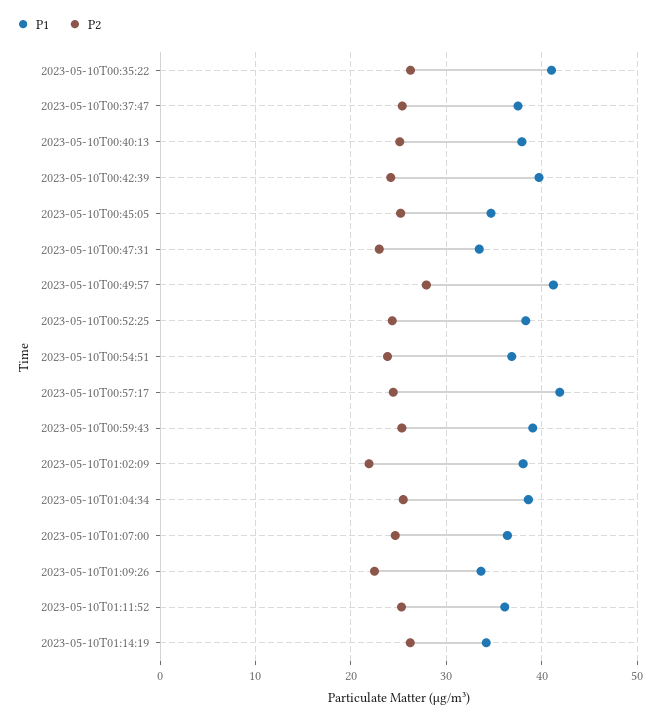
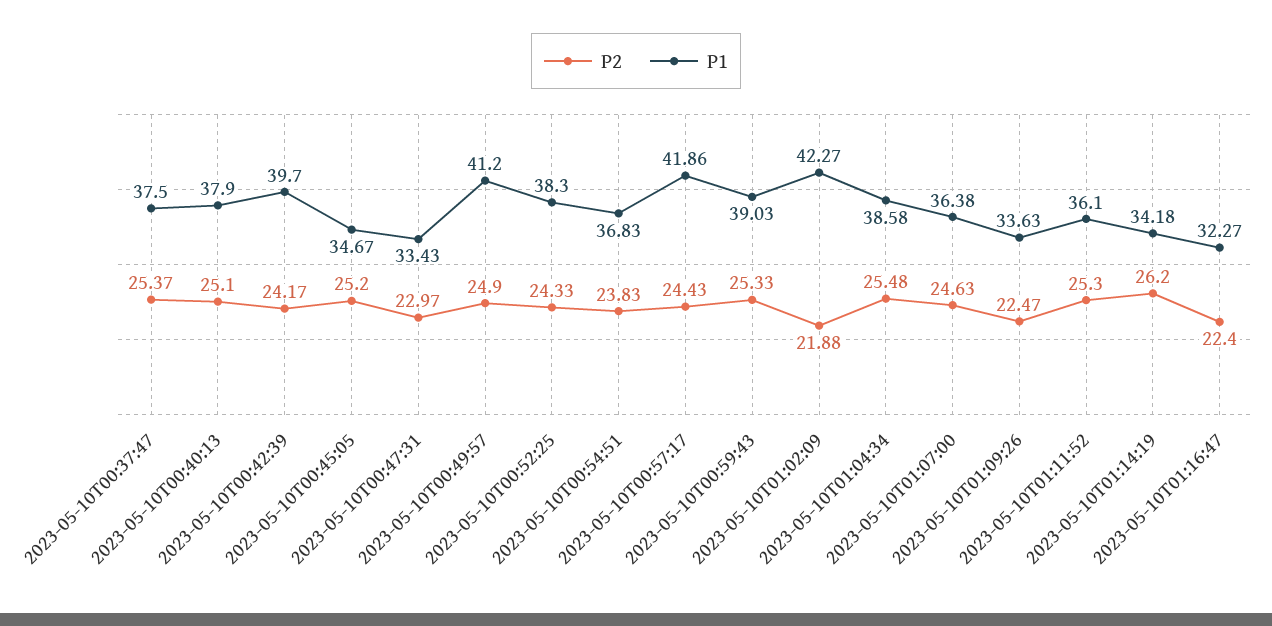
P1, 2023-05-10T00:35:22: 41 -> none
P2, 2023-05-10T00:35:22: 26 -> none
P2, 2023-05-10T00:49:57: 28 -> 24.9
P1, 2023-05-10T01:02:09: 38 -> 42.27
P2, 2023-05-10T01:16:47: none -> 22.4
P1, 2023-05-10T01:16:47: none -> 32.27

